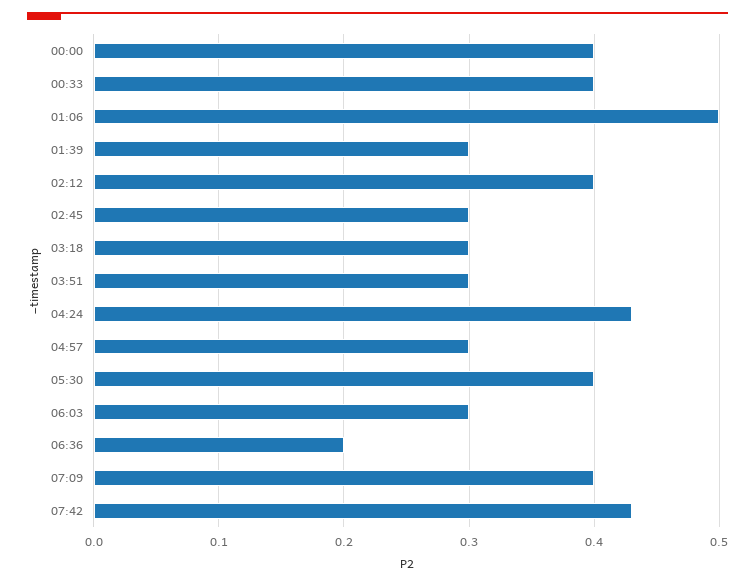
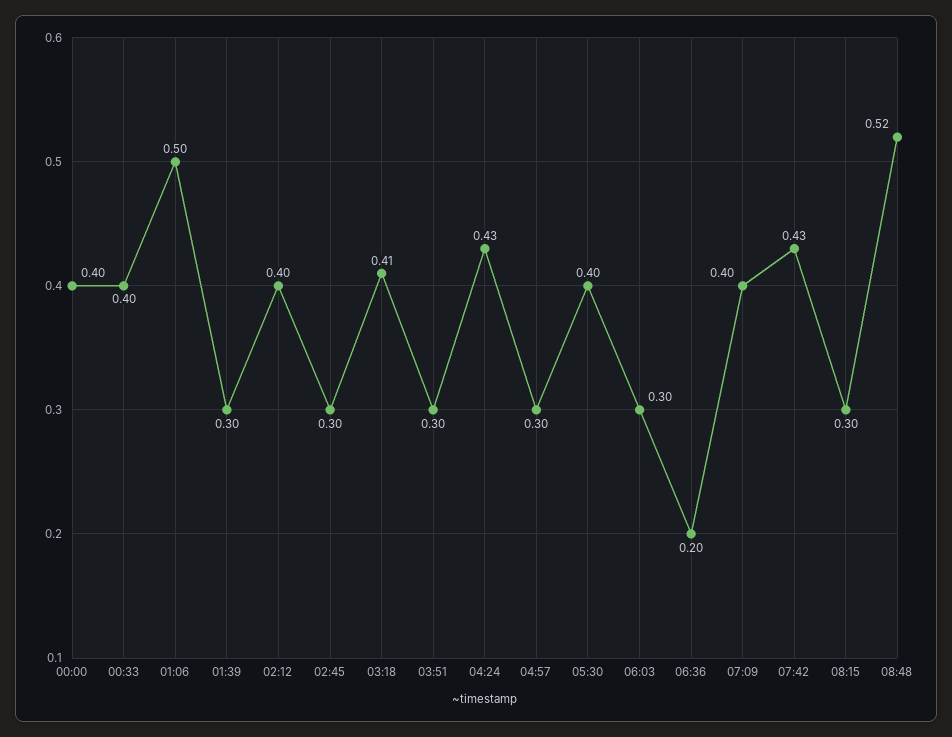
03:18: 0.3 -> 0.41
08:15: none -> 0.3
08:48: none -> 0.52

